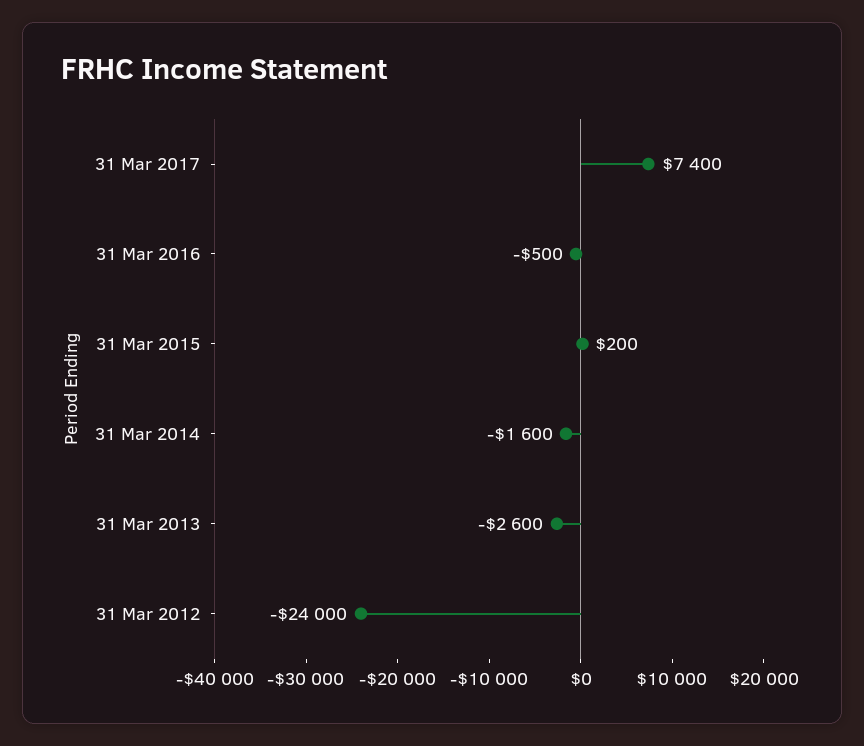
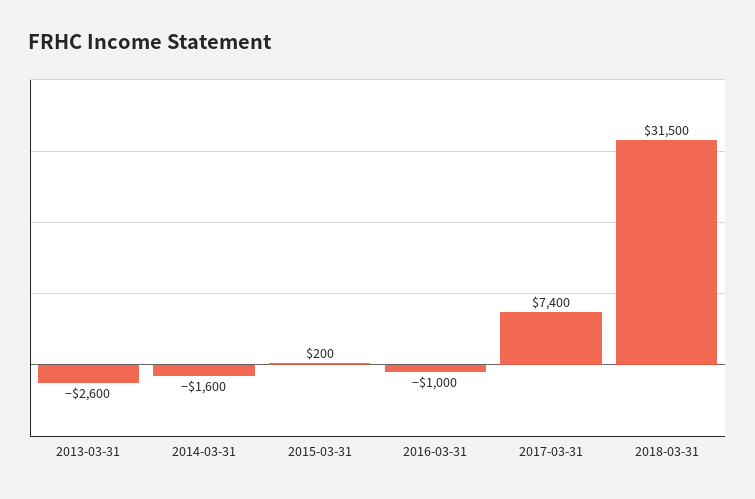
31 Mar 2016: -500 -> -1000
31 Mar 2012: -24000 -> none
2018-03-31: none -> 31500

